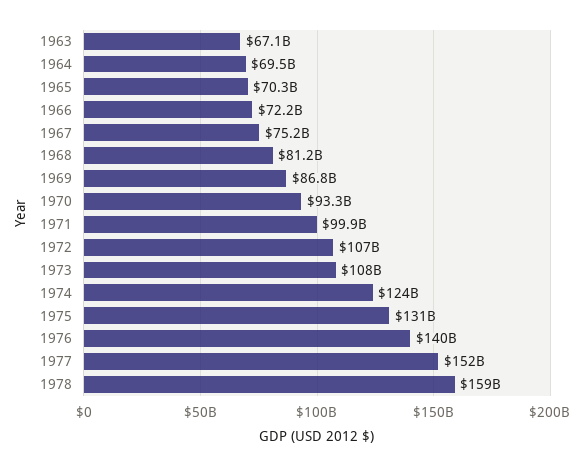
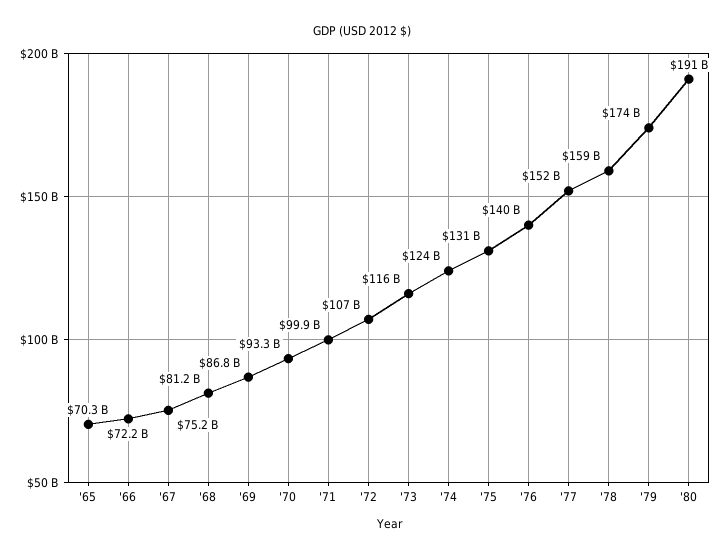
1963: 67100000000 -> none
1964: 69500000000 -> none
1973: 108000000000 -> 116000000000
'79: none -> 174000000000
'80: none -> 191000000000

